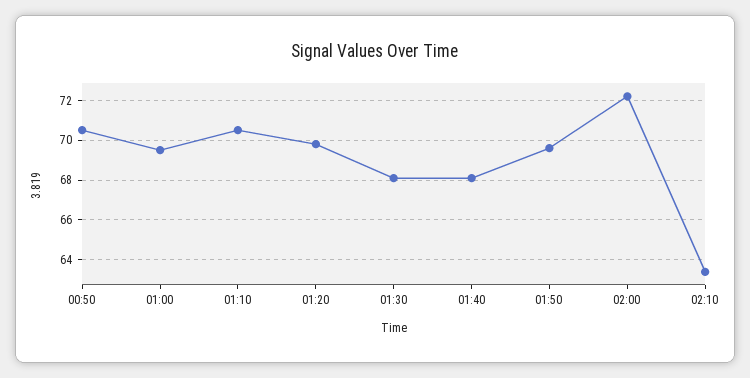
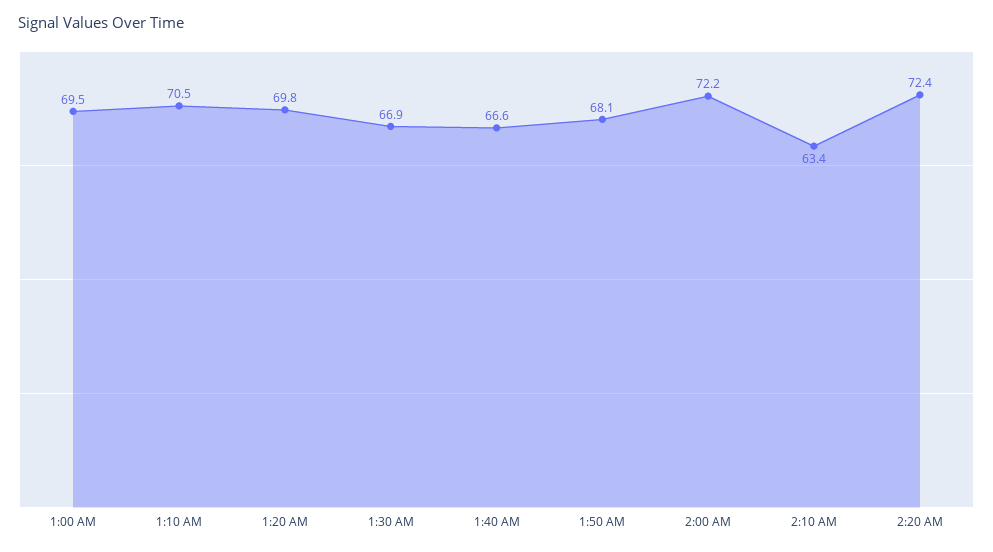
00:50: 70.5 -> none
01:30: 68 -> 66.9
01:40: 68 -> 66.6
01:50: 69.5 -> 68.1
2:20 AM: none -> 72.4

